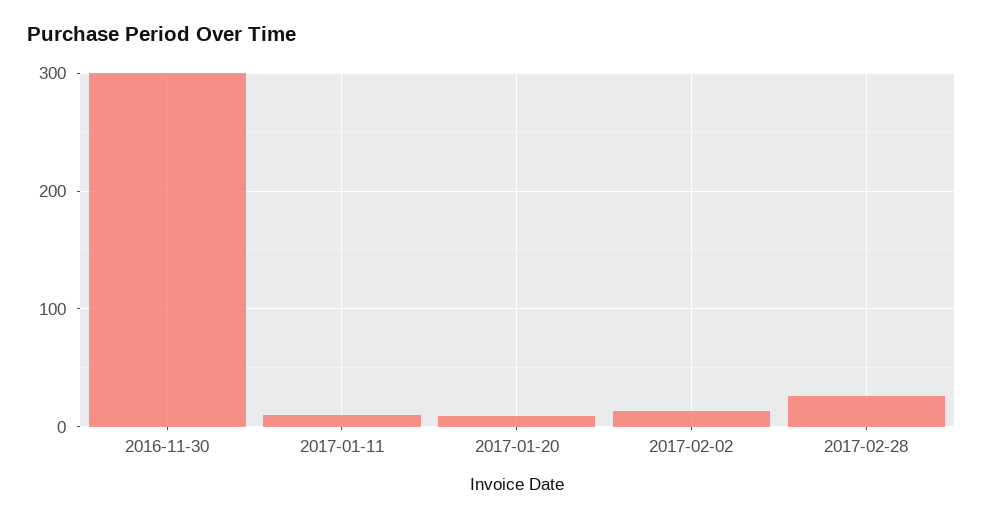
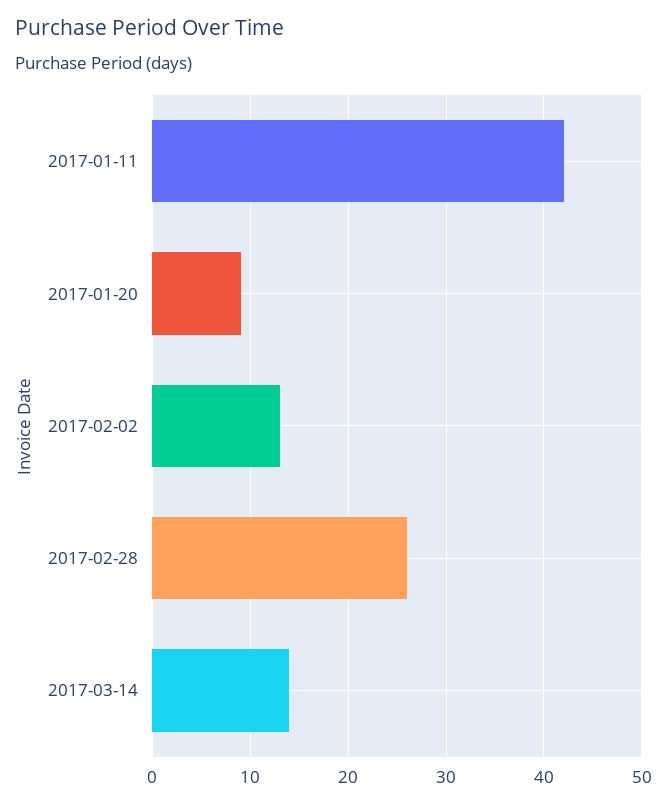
2016-11-30: 300 -> none
2017-01-11: 10 -> 42
2017-03-14: none -> 14

